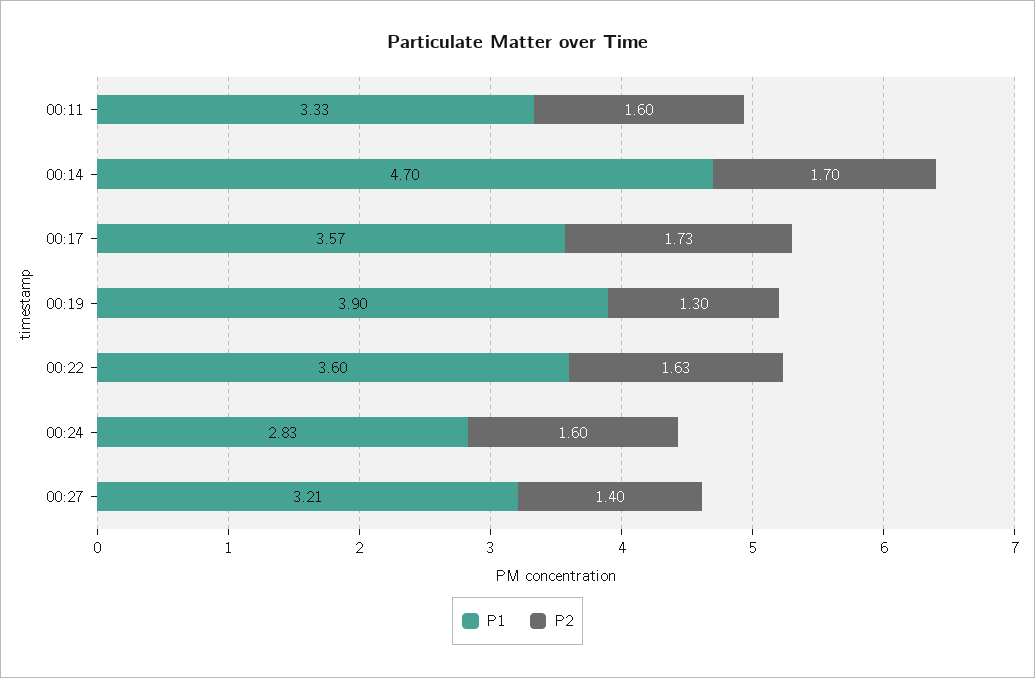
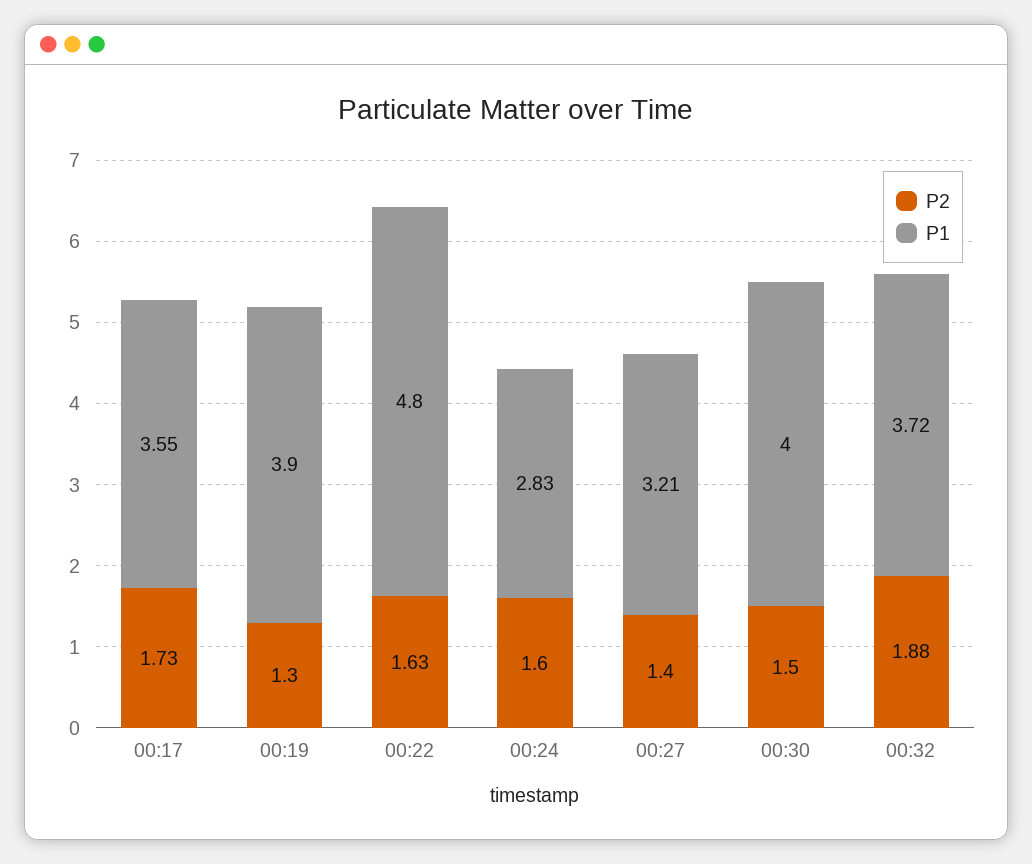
P1, 00:11: 3.33 -> none
P2, 00:11: 1.6 -> none
P1, 00:14: 4.7 -> none
P2, 00:14: 1.7 -> none
P1, 00:17: 3.57 -> 3.55
P1, 00:22: 3.6 -> 4.8
P2, 00:30: none -> 1.5
P1, 00:30: none -> 4
P2, 00:32: none -> 1.88
P1, 00:32: none -> 3.72

